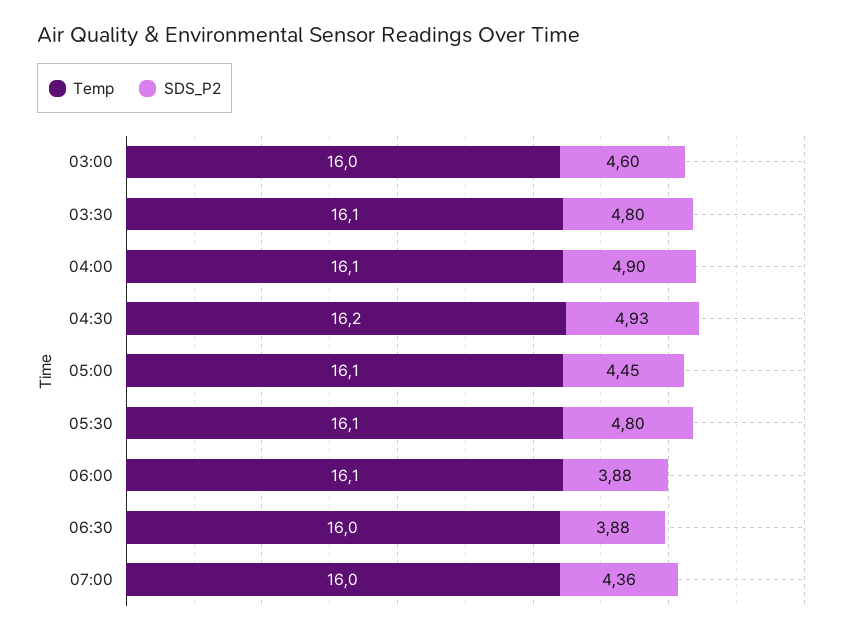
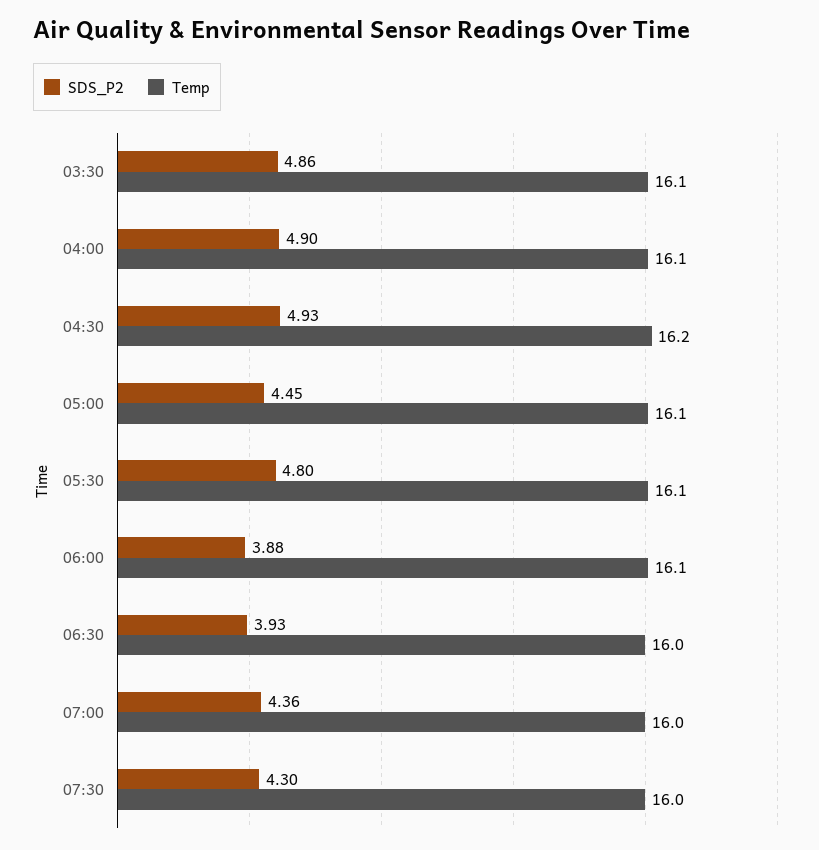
Temp, 03:00: 16 -> none
SDS_P2, 03:00: 4.6 -> none
SDS_P2, 03:30: 4.8 -> 4.86
SDS_P2, 06:30: 3.88 -> 3.93
SDS_P2, 07:30: none -> 4.3
Temp, 07:30: none -> 16

